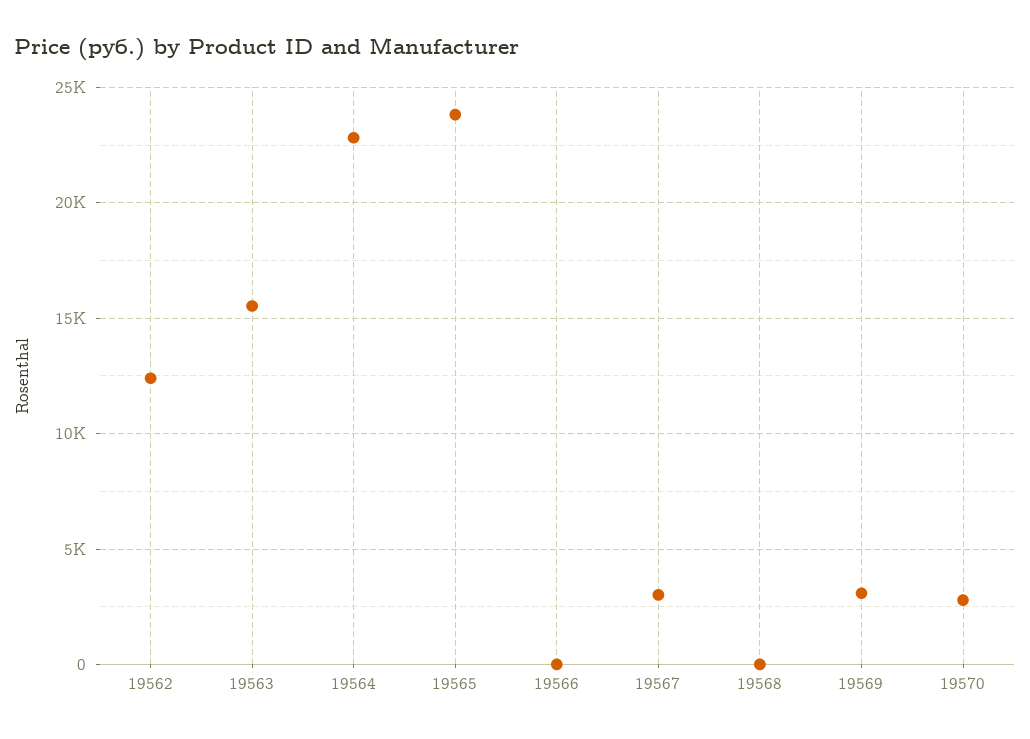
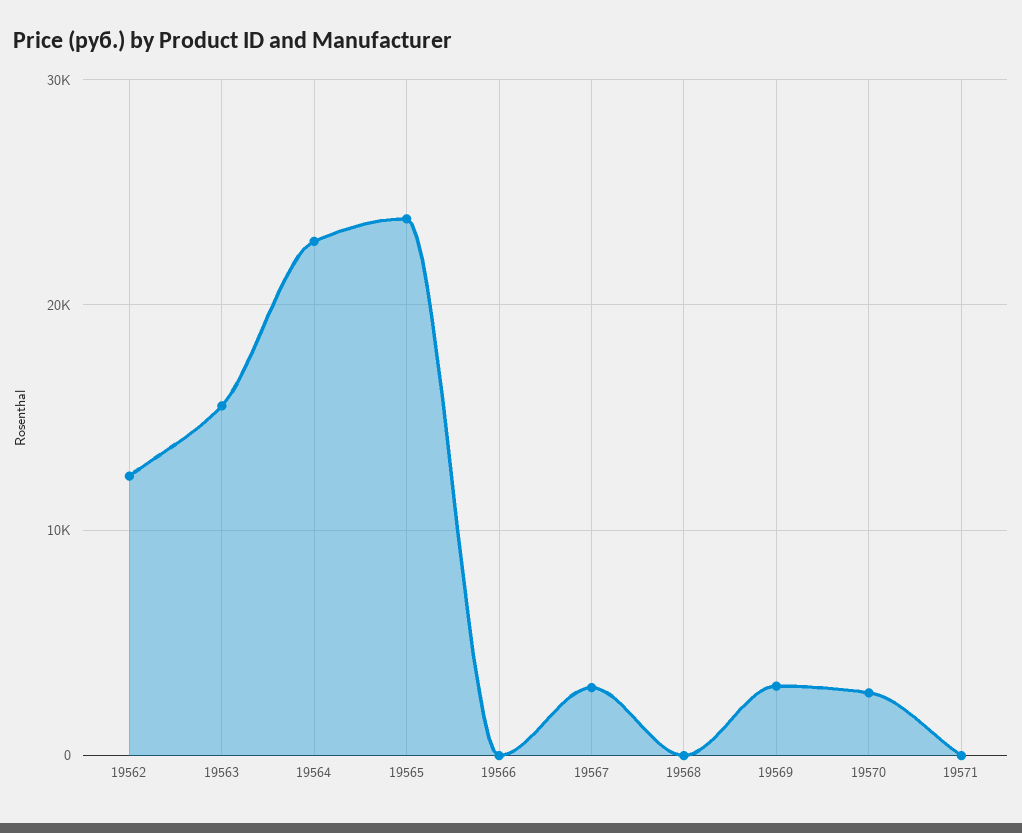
19571: none -> 0

